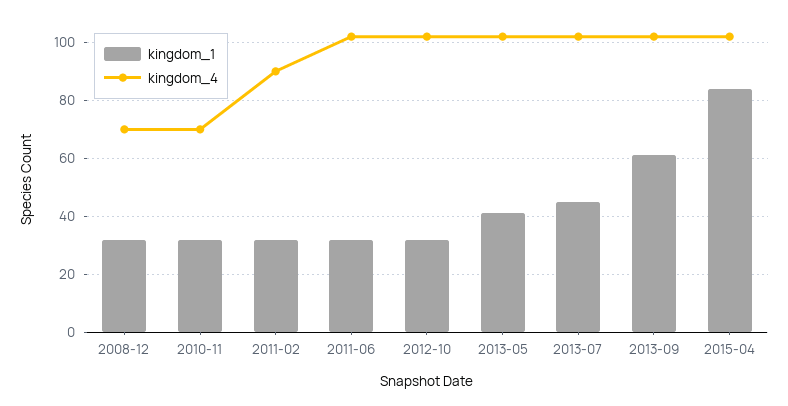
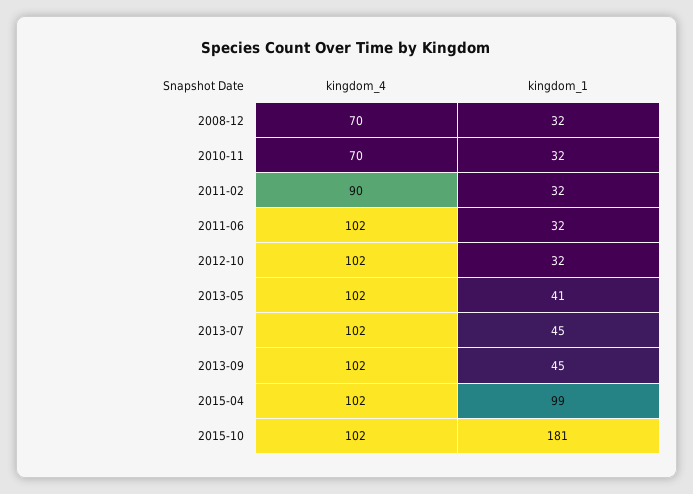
kingdom_1, 2013-09: 60 -> 45
kingdom_1, 2015-04: 85 -> 99
kingdom_4, 2015-10: none -> 102
kingdom_1, 2015-10: none -> 181

